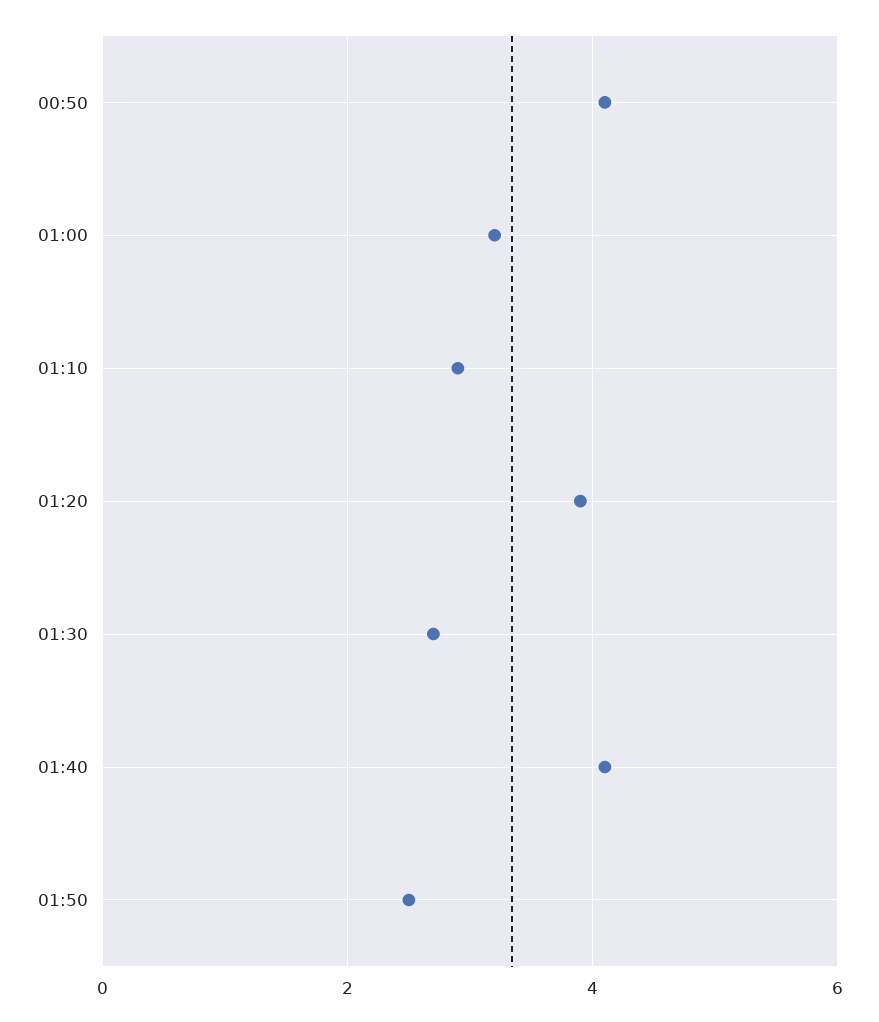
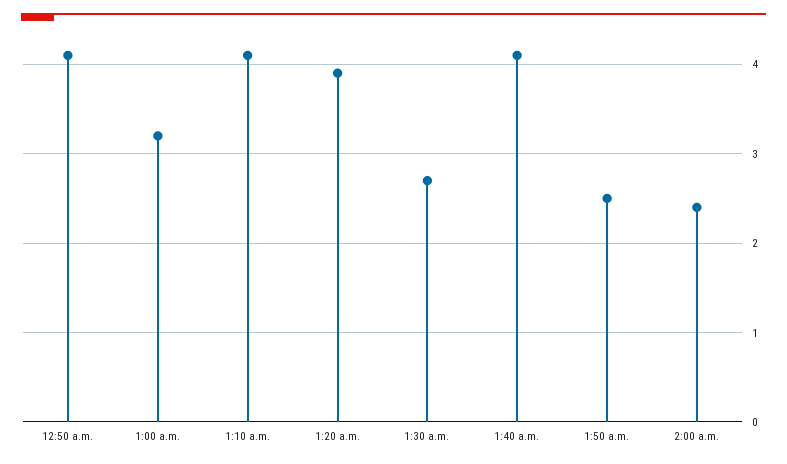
01:10: 3 -> 4.1
2:00 a.m.: none -> 2.4

